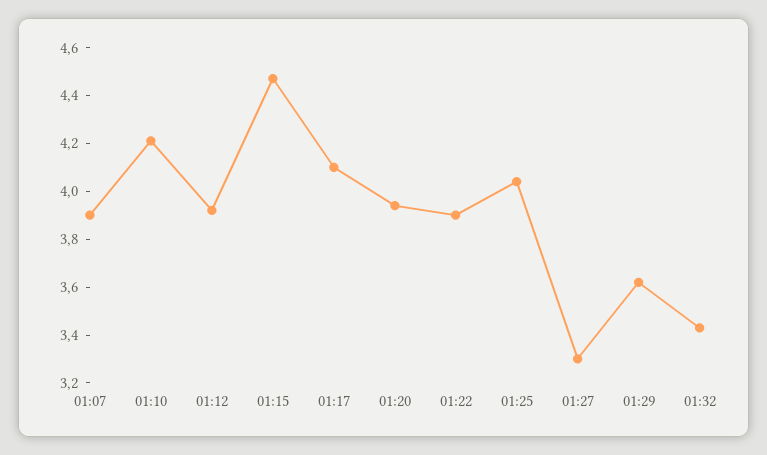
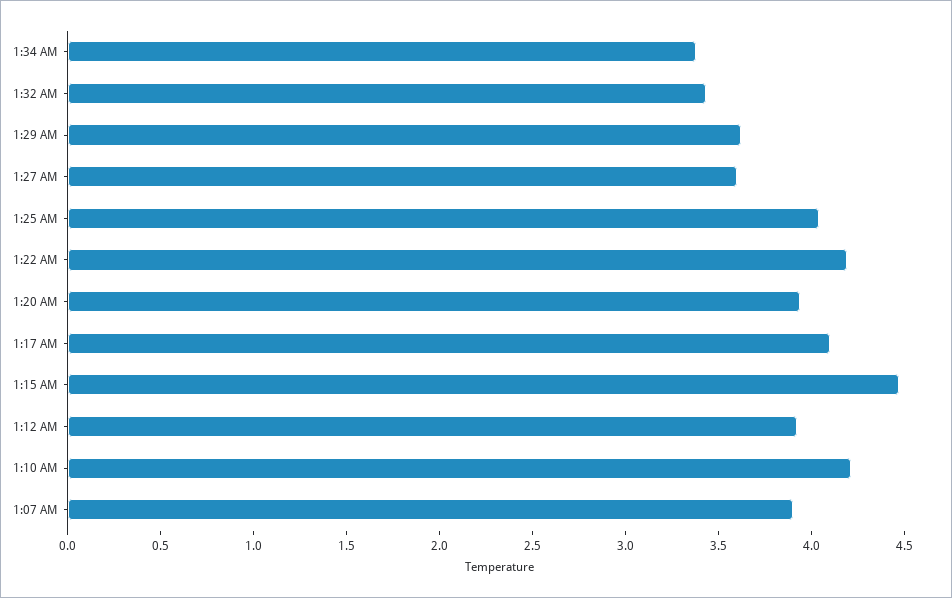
01:22: 3.9 -> 4.2
01:27: 3.3 -> 3.6
1:34 AM: none -> 3.4

